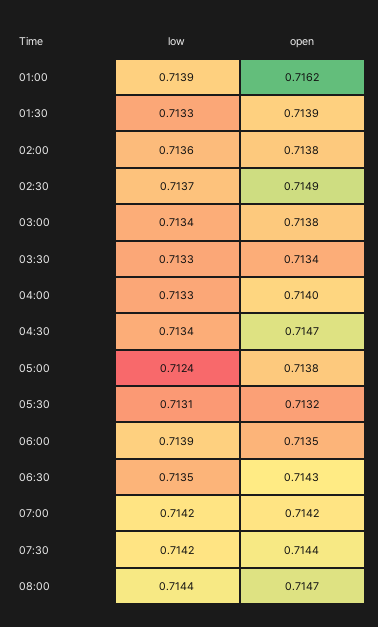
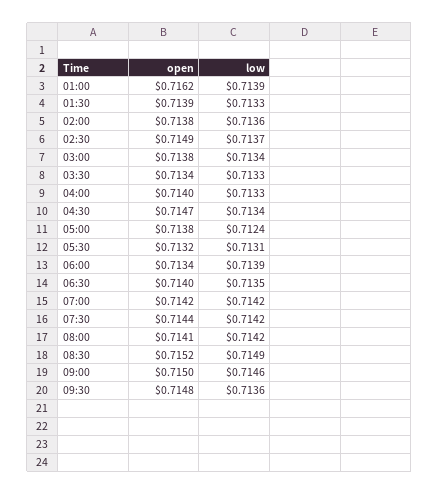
open, 06:00: 0.7135 -> 0.7134
open, 06:30: 0.7143 -> 0.714
low, 08:00: 0.7144 -> 0.7142
open, 08:00: 0.7147 -> 0.7141
open, 08:30: none -> 0.7152
low, 08:30: none -> 0.7149
open, 09:00: none -> 0.715
low, 09:00: none -> 0.7146
open, 09:30: none -> 0.7148
low, 09:30: none -> 0.7136

